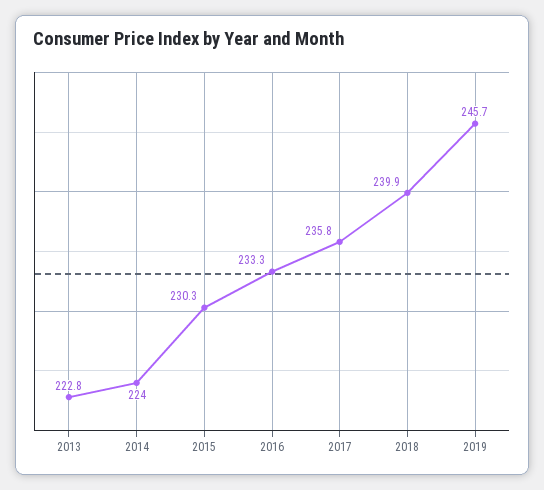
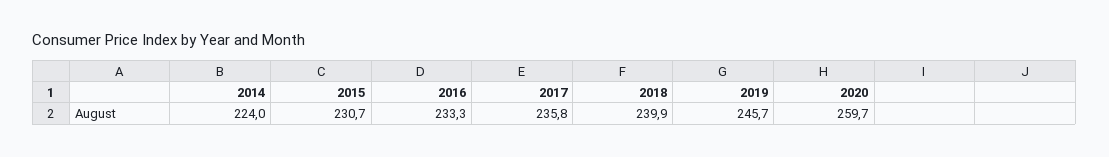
2013: 222.8 -> none
2015: 230.3 -> 230.7
2020: none -> 259.7

